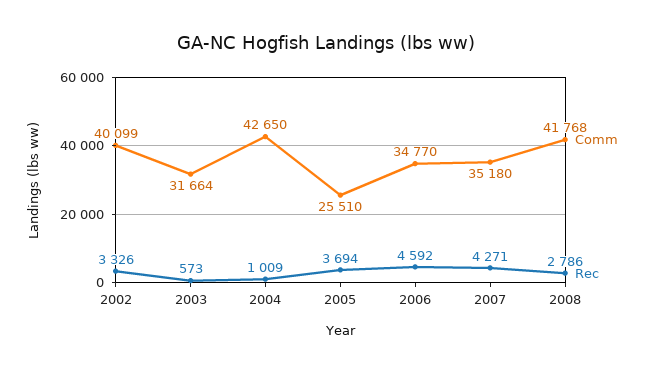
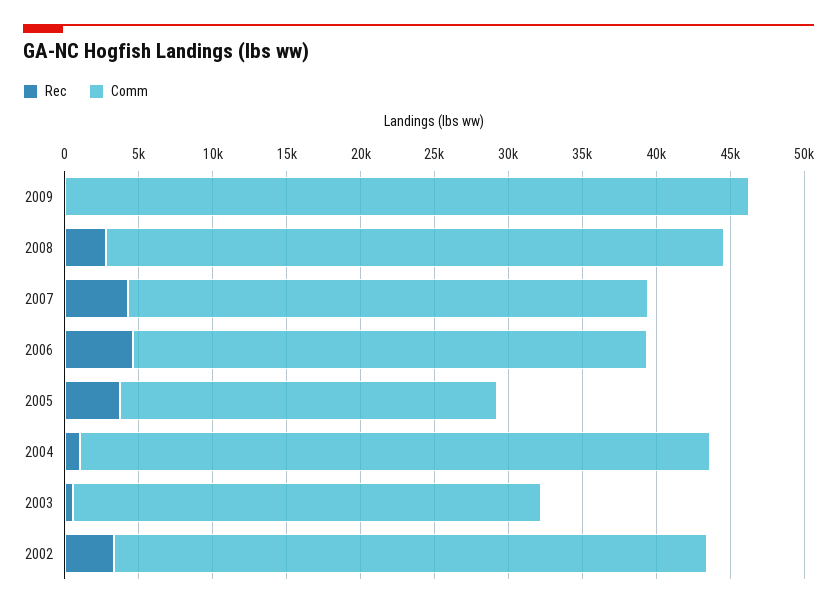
Rec, 2009: none -> 0
Comm, 2009: none -> 46000

